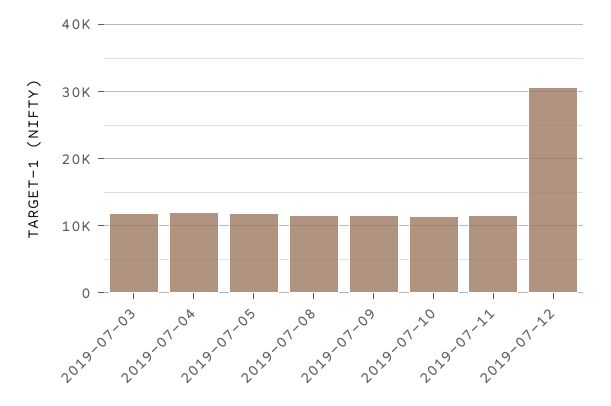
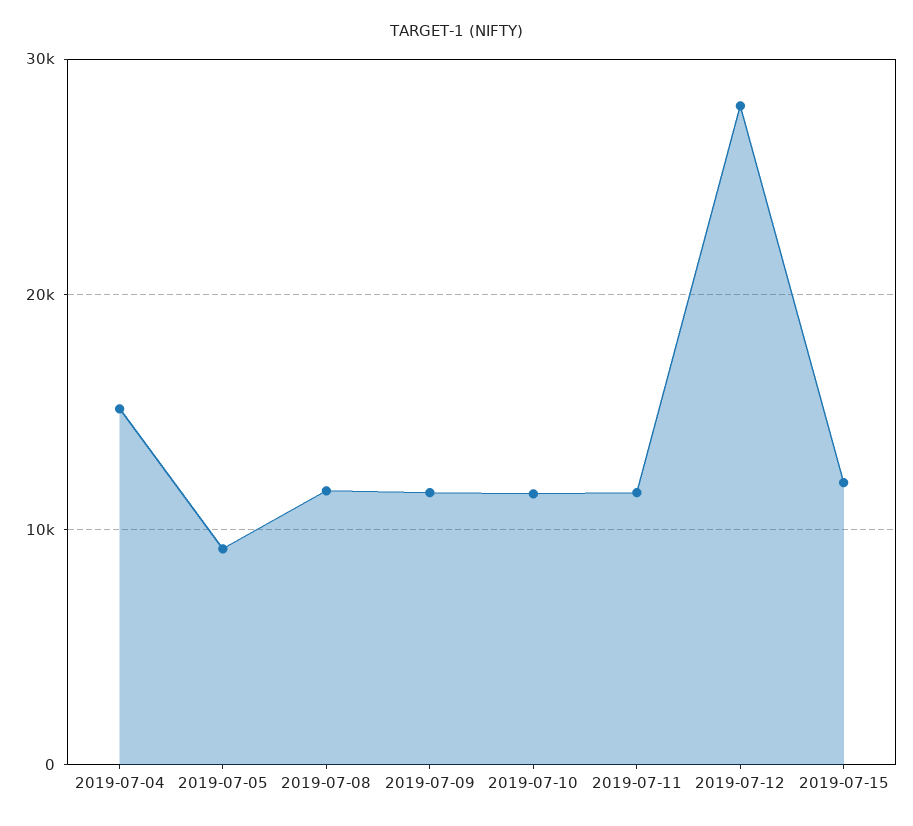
2019-07-03: 12000 -> none
2019-07-04: 12000 -> 15000
2019-07-05: 12000 -> 9000
2019-07-12: 31000 -> 28000
2019-07-15: none -> 12000

